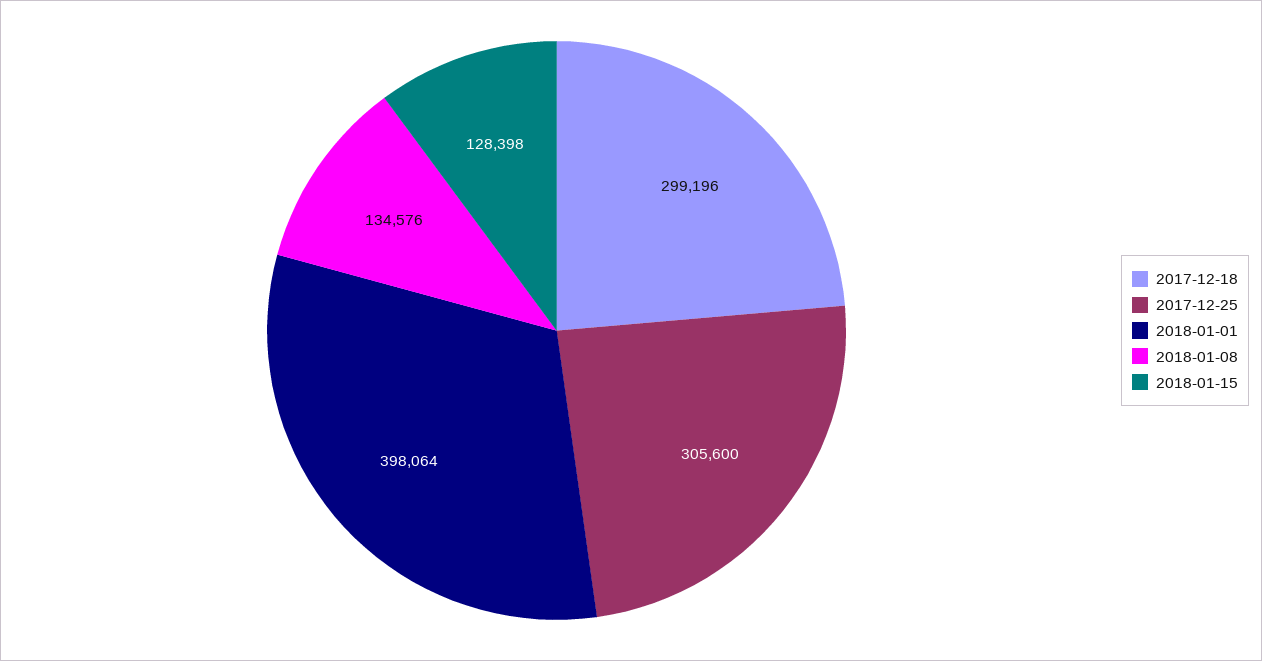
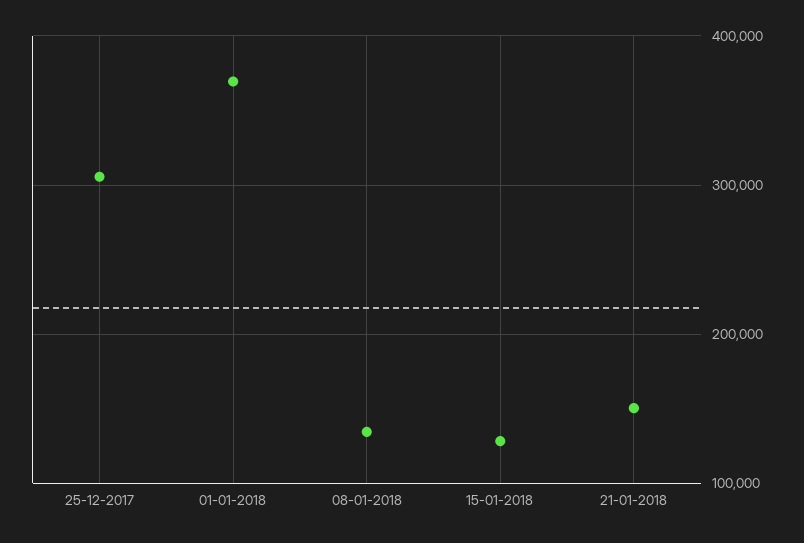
2017-12-18: 299196 -> none
2018-01-01: 398064 -> 370000
21-01-2018: none -> 150000

